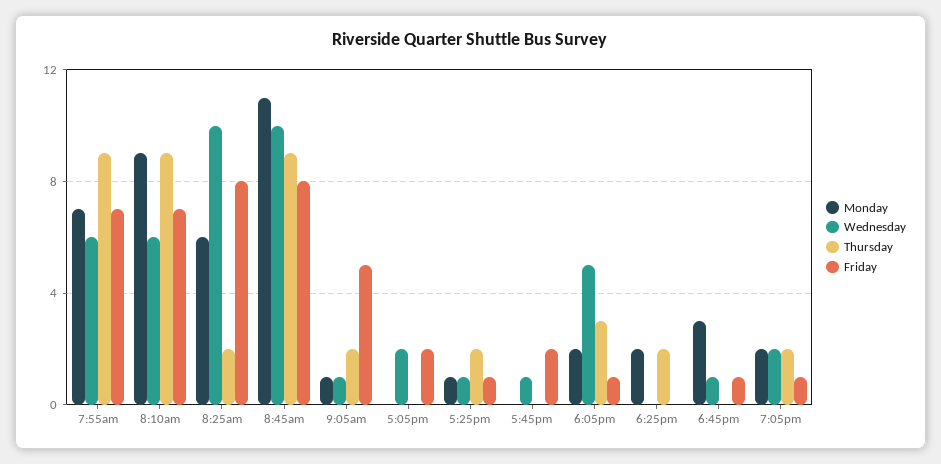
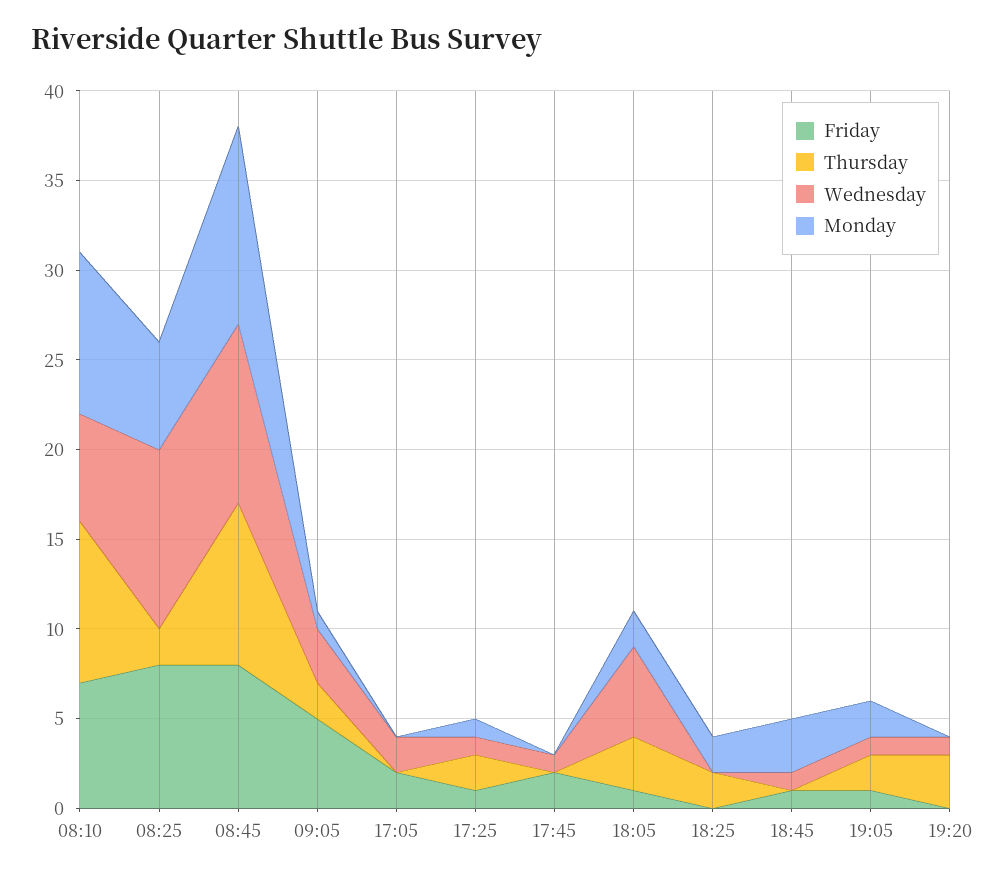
Monday, 7:55am: 7 -> none
Wednesday, 7:55am: 6 -> none
Thursday, 7:55am: 9 -> none
Friday, 7:55am: 7 -> none
Wednesday, 9:05am: 1 -> 3
Wednesday, 7:05pm: 2 -> 1
Friday, 19:20: none -> 0
Thursday, 19:20: none -> 3
Wednesday, 19:20: none -> 1
Monday, 19:20: none -> 0

